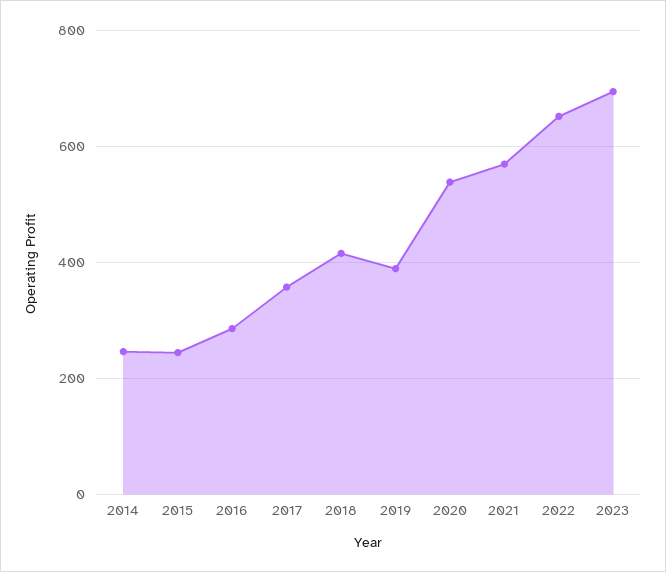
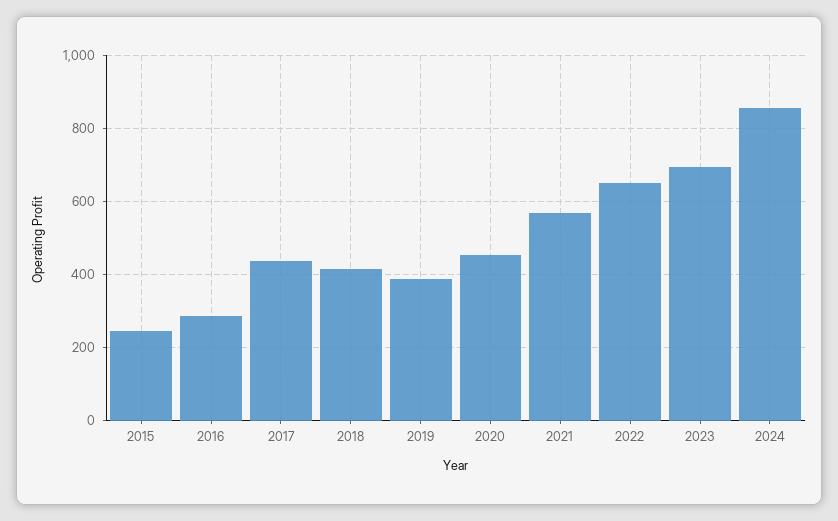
2014: 240 -> none
2017: 360 -> 440
2020: 540 -> 460
2024: none -> 860

